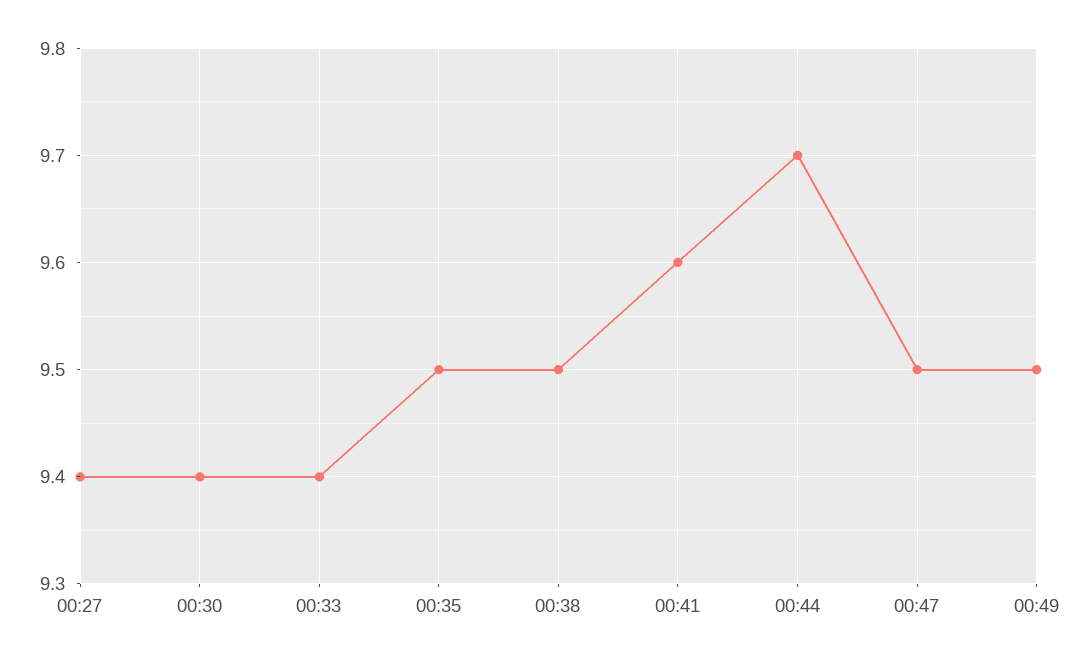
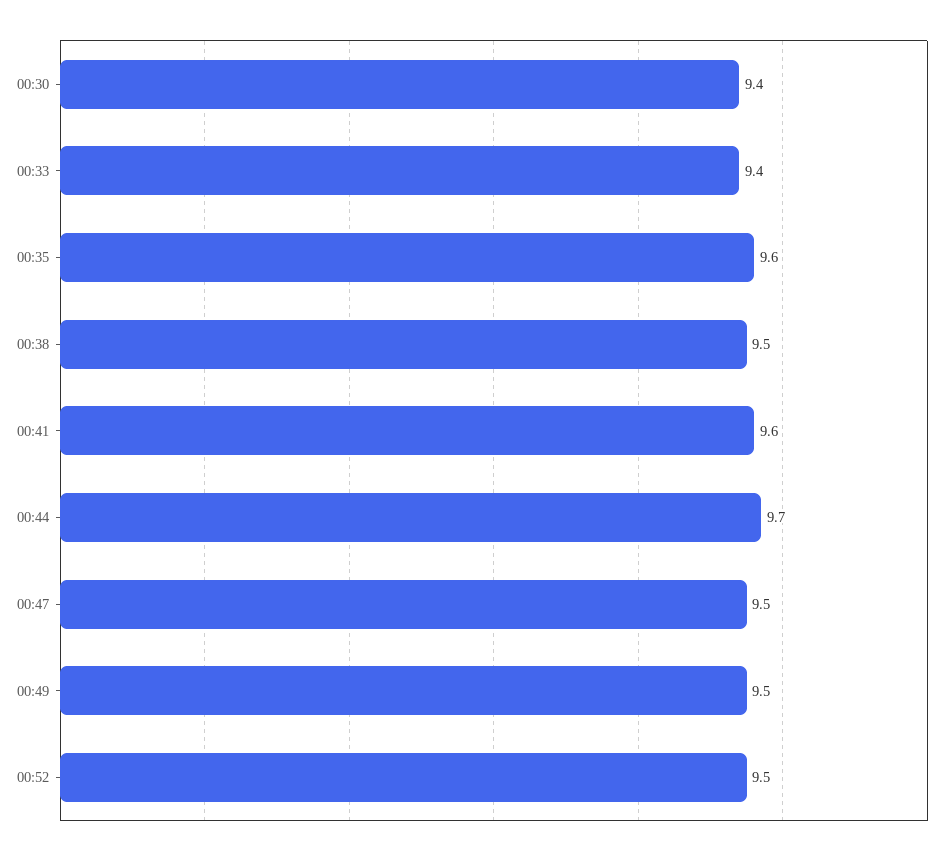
00:27: 9.4 -> none
00:35: 9.5 -> 9.6
00:52: none -> 9.5

